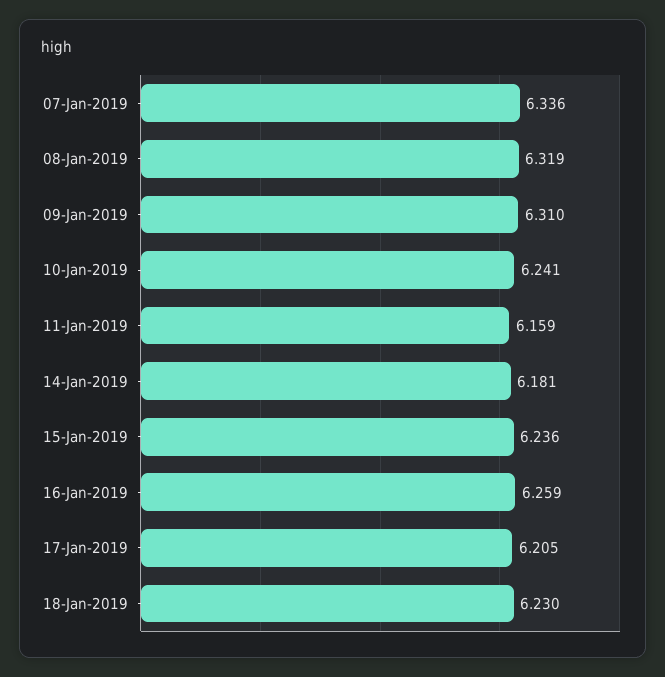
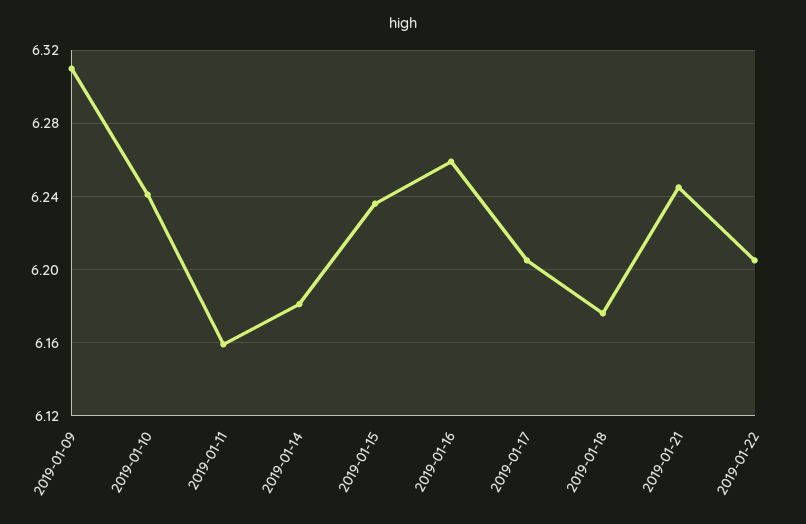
07-Jan-2019: 6.336 -> none
08-Jan-2019: 6.319 -> none
18-Jan-2019: 6.23 -> 6.175
2019-01-21: none -> 6.245
2019-01-22: none -> 6.205

